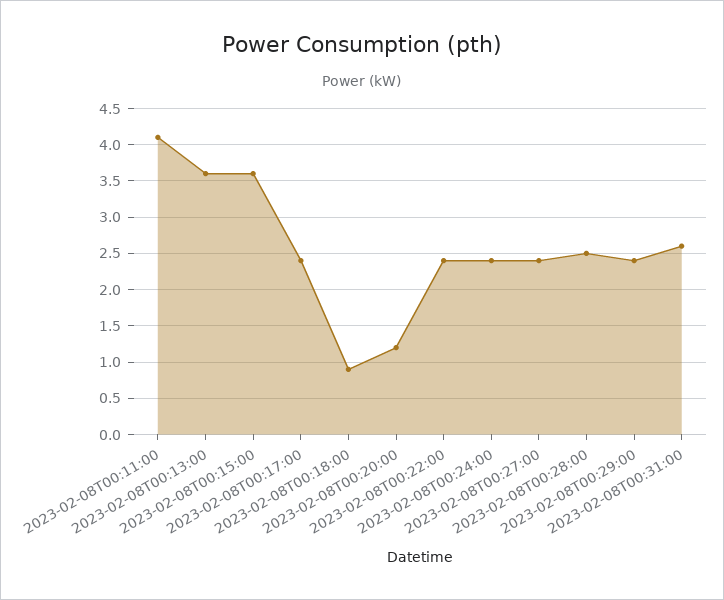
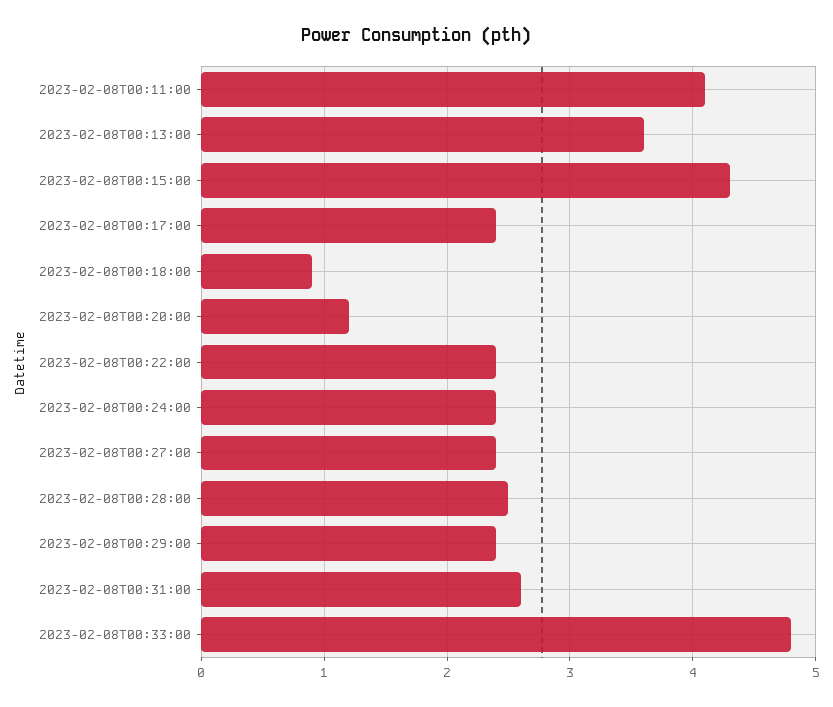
2023-02-08T00:15:00: 3.6 -> 4.3
2023-02-08T00:33:00: none -> 4.8

